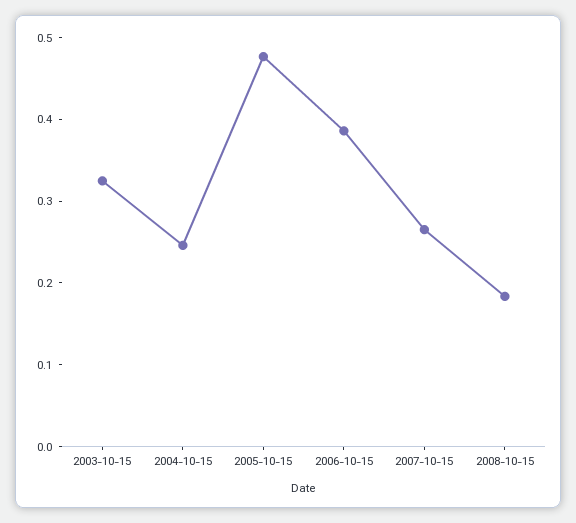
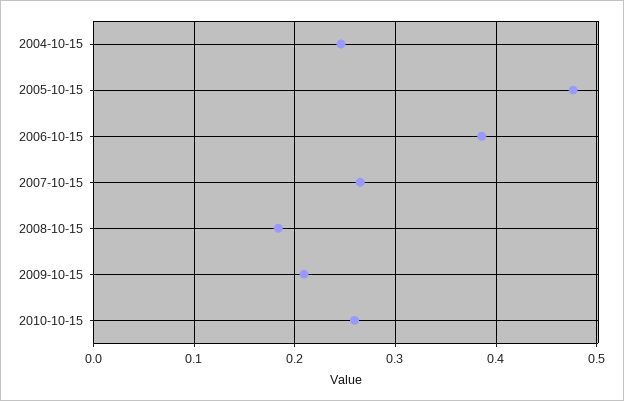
2003-10-15: 0.32 -> none
2009-10-15: none -> 0.21
2010-10-15: none -> 0.26

